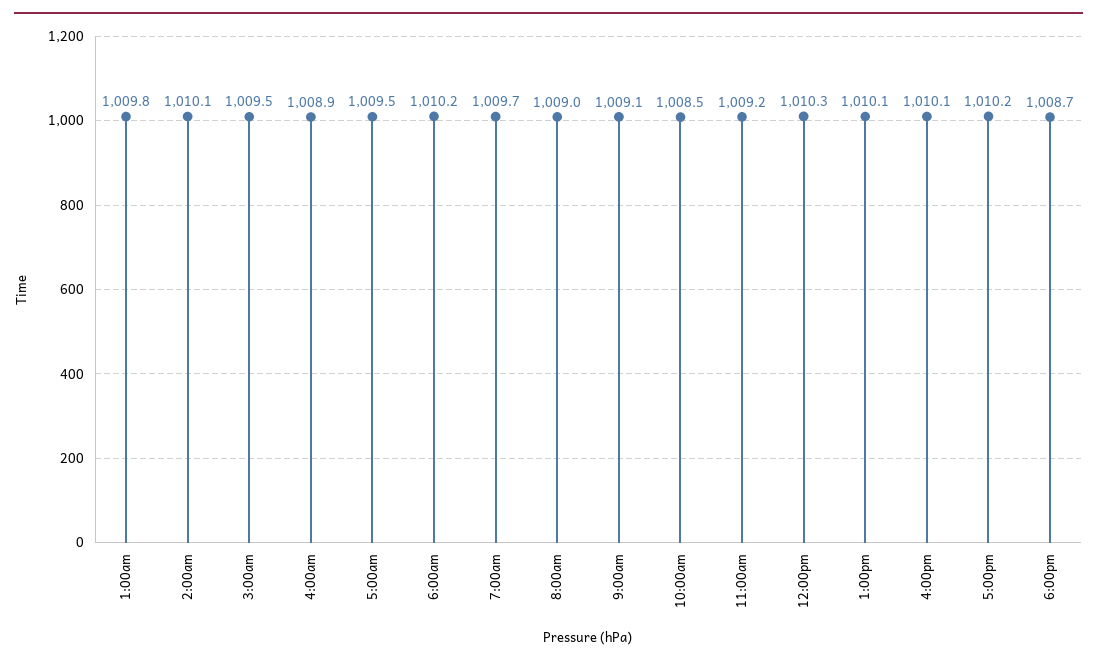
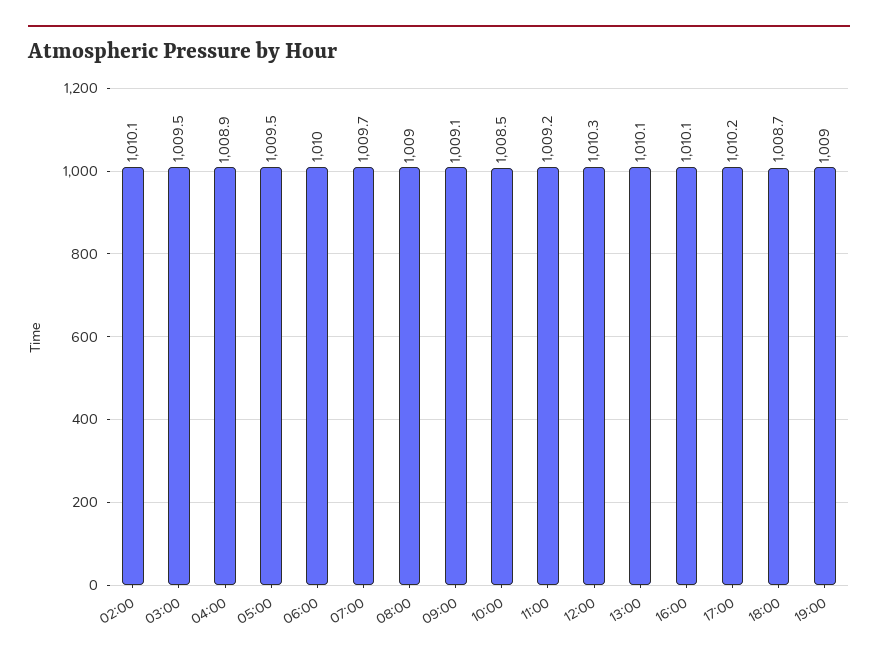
1:00am: 1009.8 -> none
6:00am: 1010.2 -> 1010
19:00: none -> 1009

